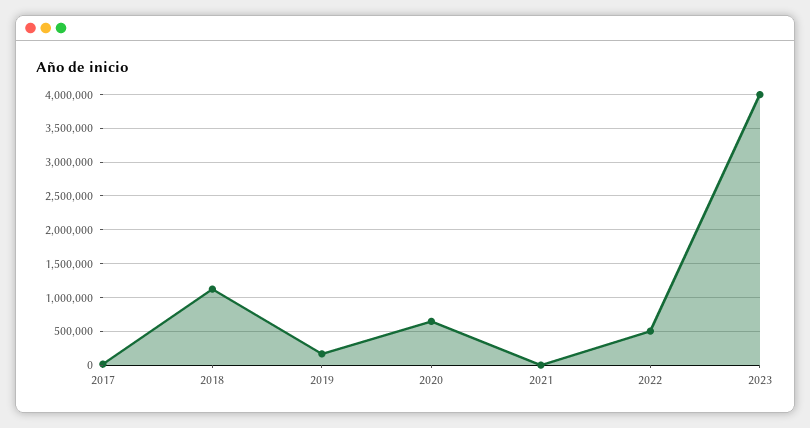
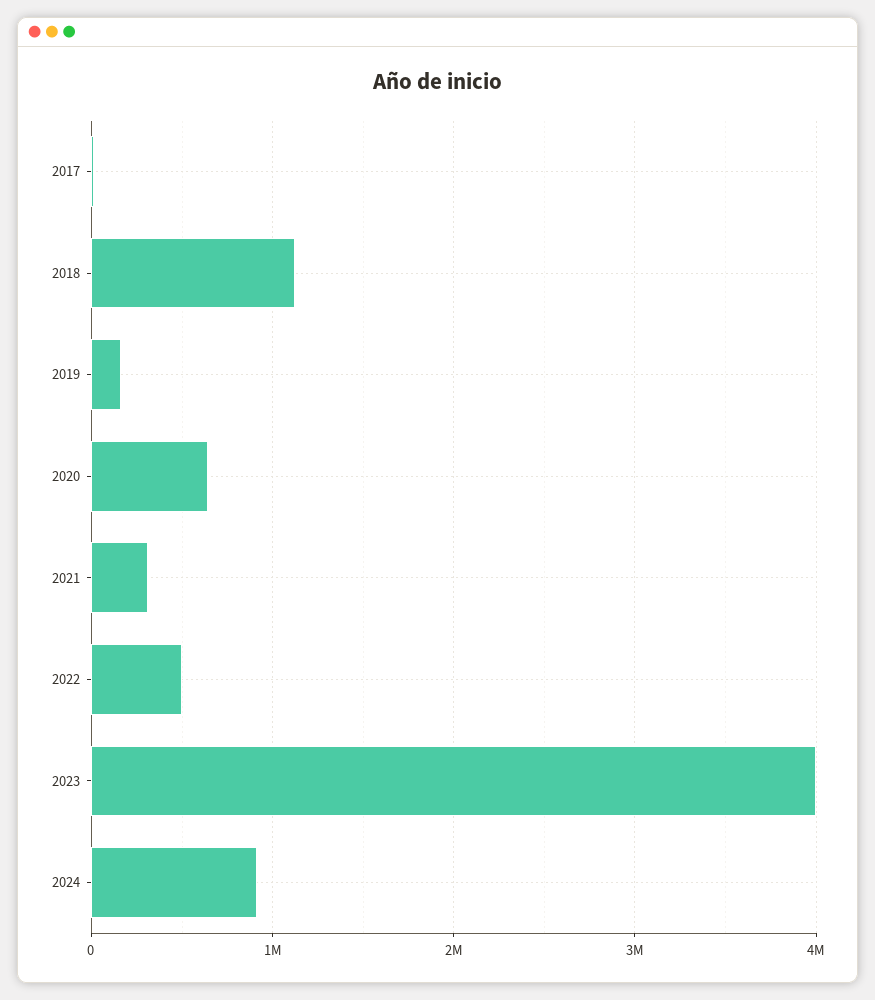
2021: 0 -> 300000
2024: none -> 900000

